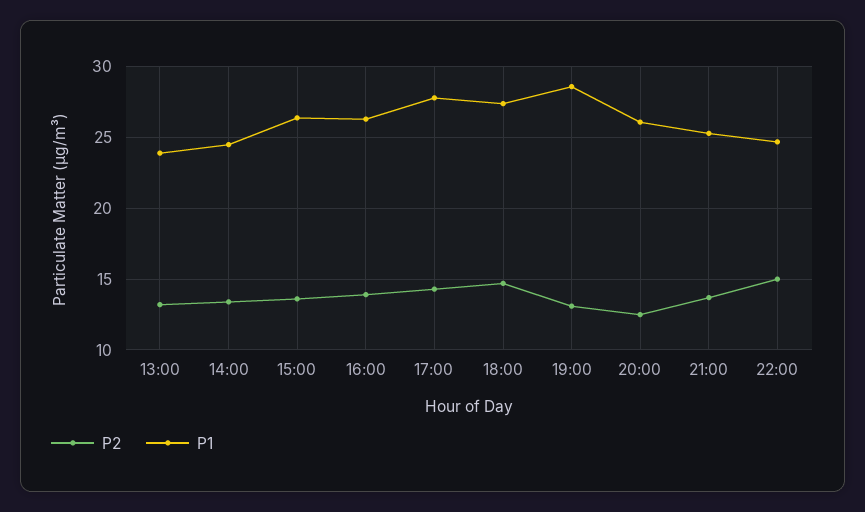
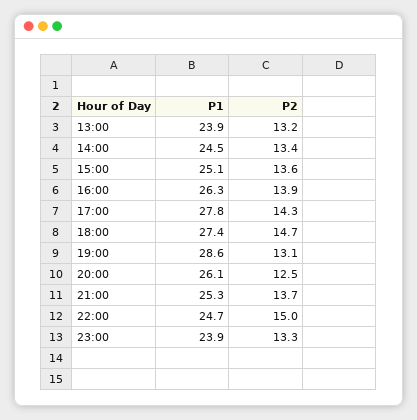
P1, 15:00: 26.5 -> 25.1
P1, 23:00: none -> 23.9
P2, 23:00: none -> 13.3

